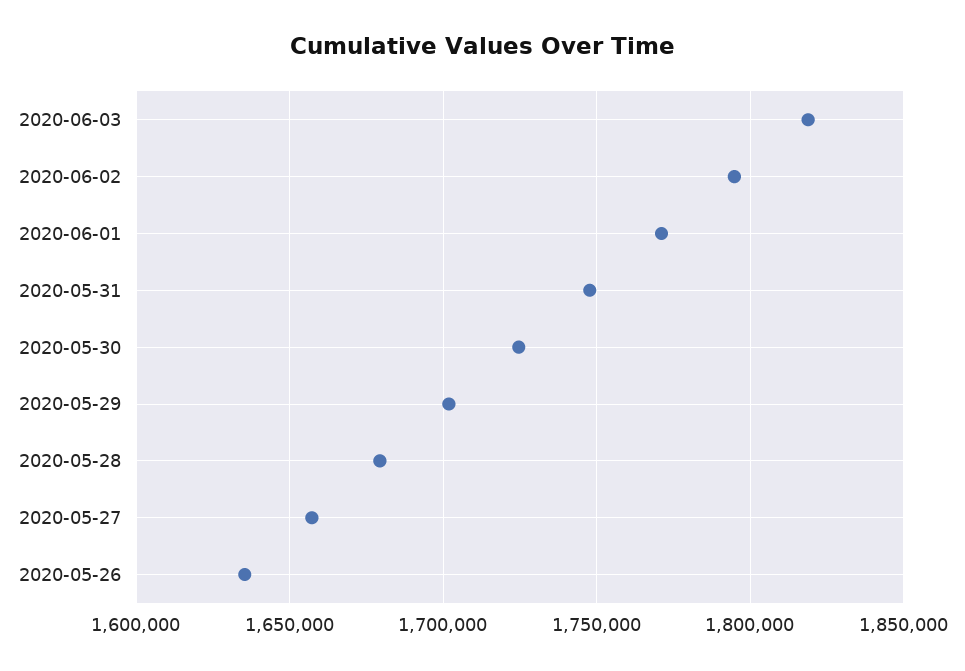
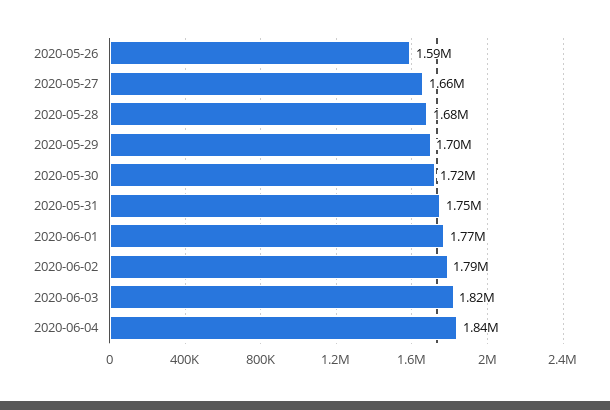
2020-05-26: 1635000 -> 1590000
2020-06-04: none -> 1840000

